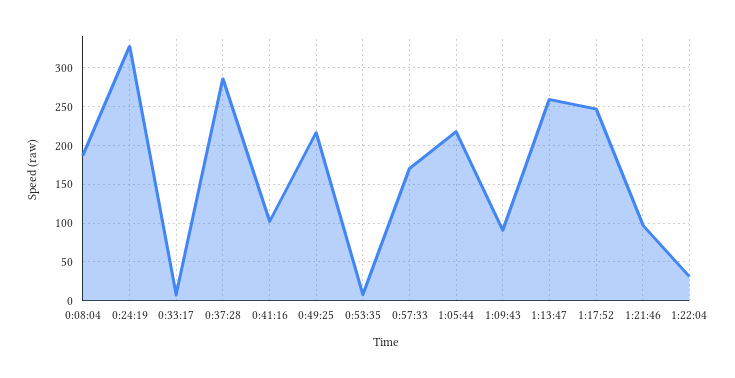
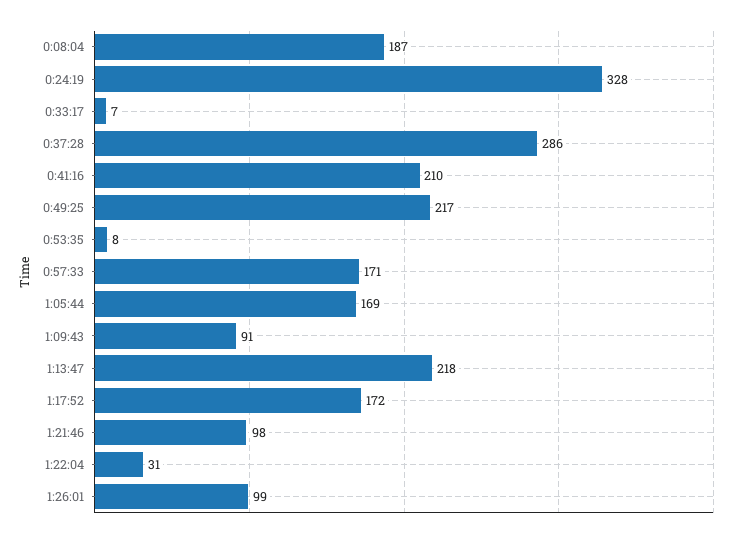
0:41:16: 100 -> 210
1:05:44: 220 -> 169
1:13:47: 260 -> 218
1:17:52: 250 -> 172
1:26:01: none -> 99

